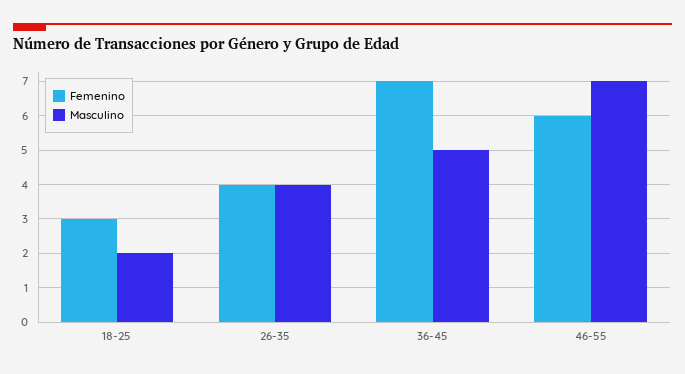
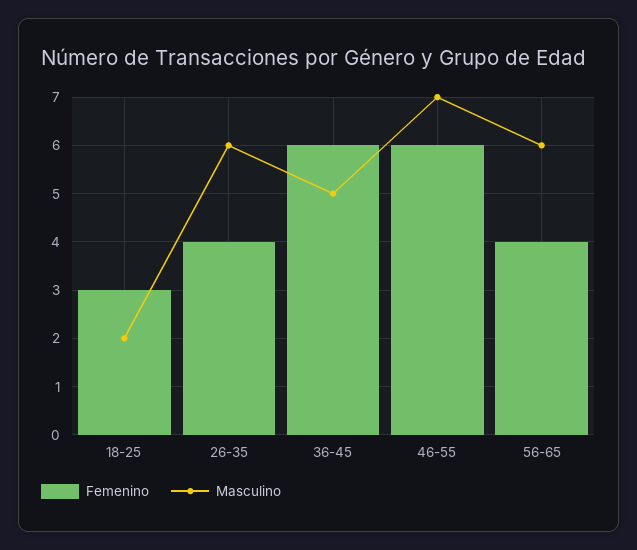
Masculino, 26-35: 4 -> 6
Femenino, 36-45: 7 -> 6
Femenino, 56-65: none -> 4
Masculino, 56-65: none -> 6

